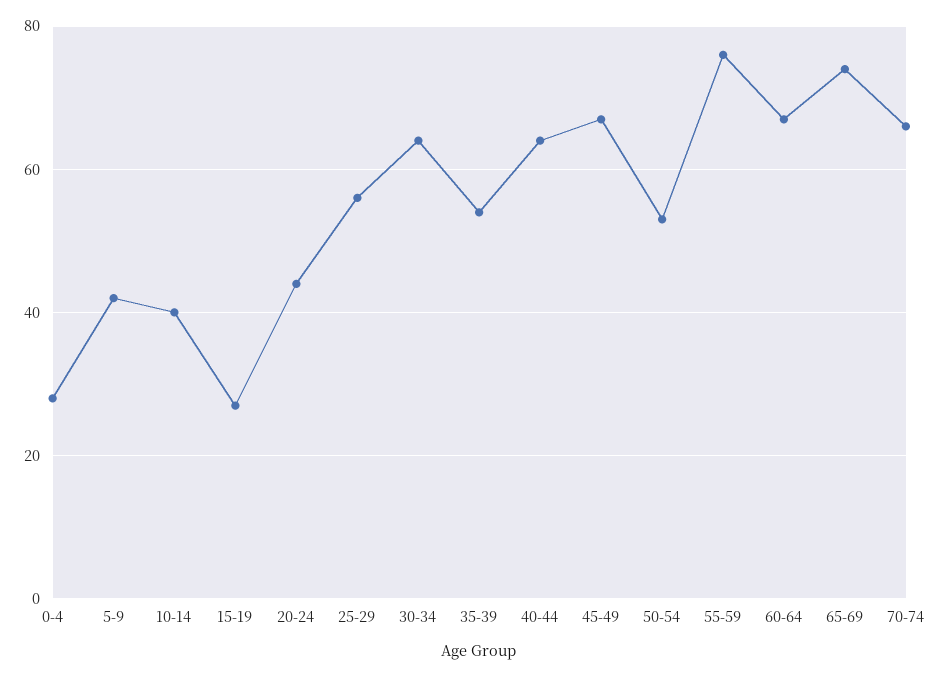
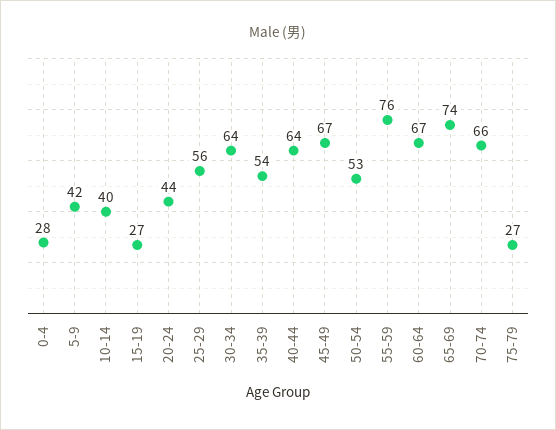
75-79: none -> 27

